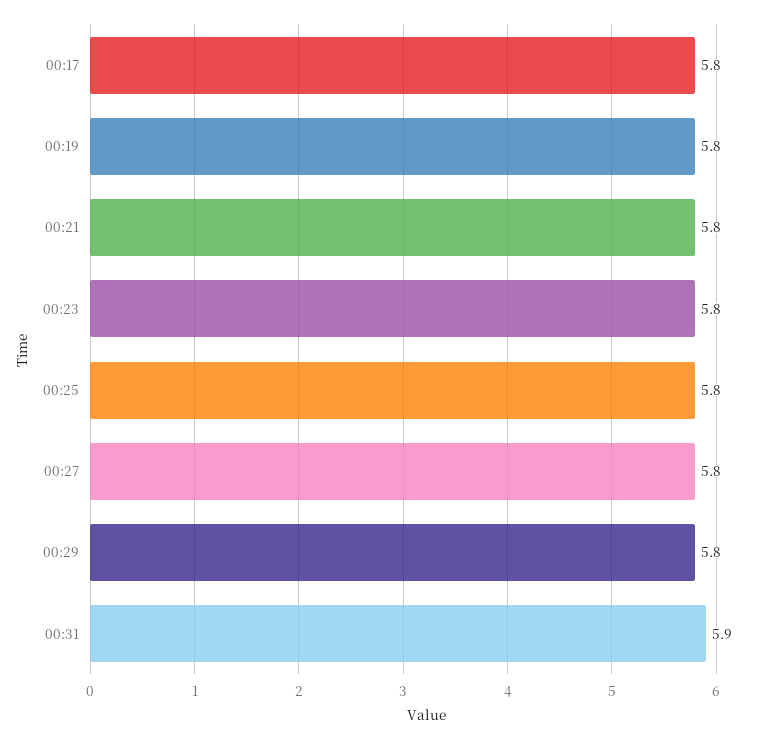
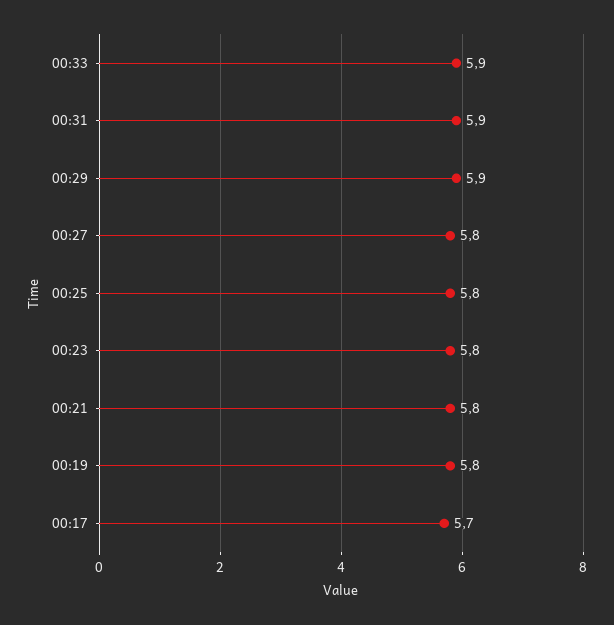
00:17: 5.8 -> 5.7
00:29: 5.8 -> 5.9
00:33: none -> 5.9

